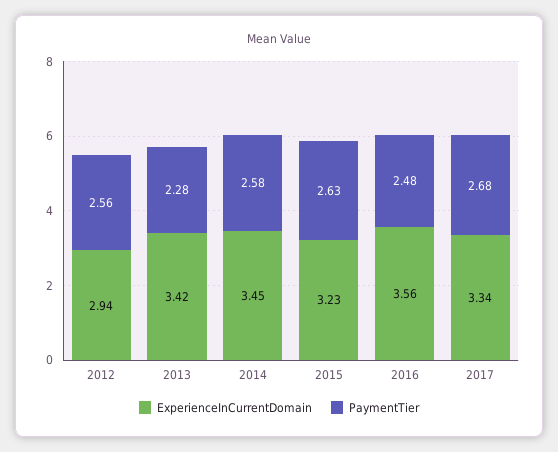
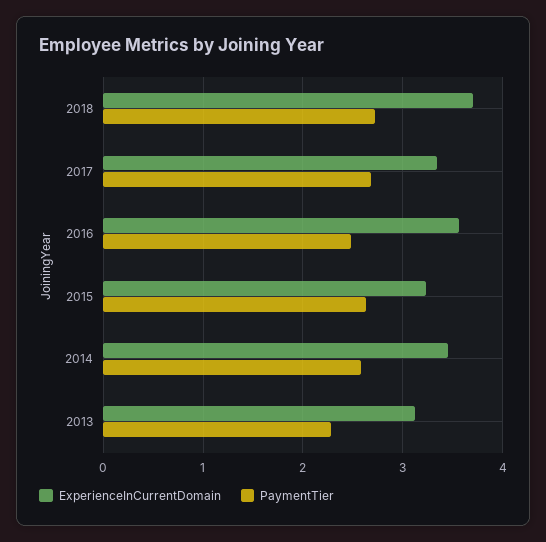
ExperienceInCurrentDomain, 2012: 2.94 -> none
PaymentTier, 2012: 2.56 -> none
ExperienceInCurrentDomain, 2013: 3.42 -> 3.1
ExperienceInCurrentDomain, 2018: none -> 3.7
PaymentTier, 2018: none -> 2.7

